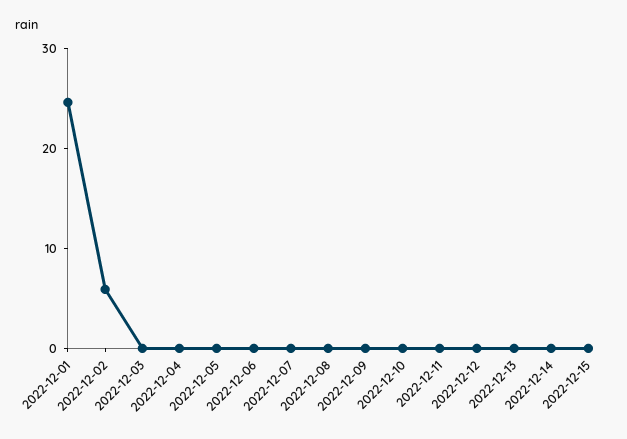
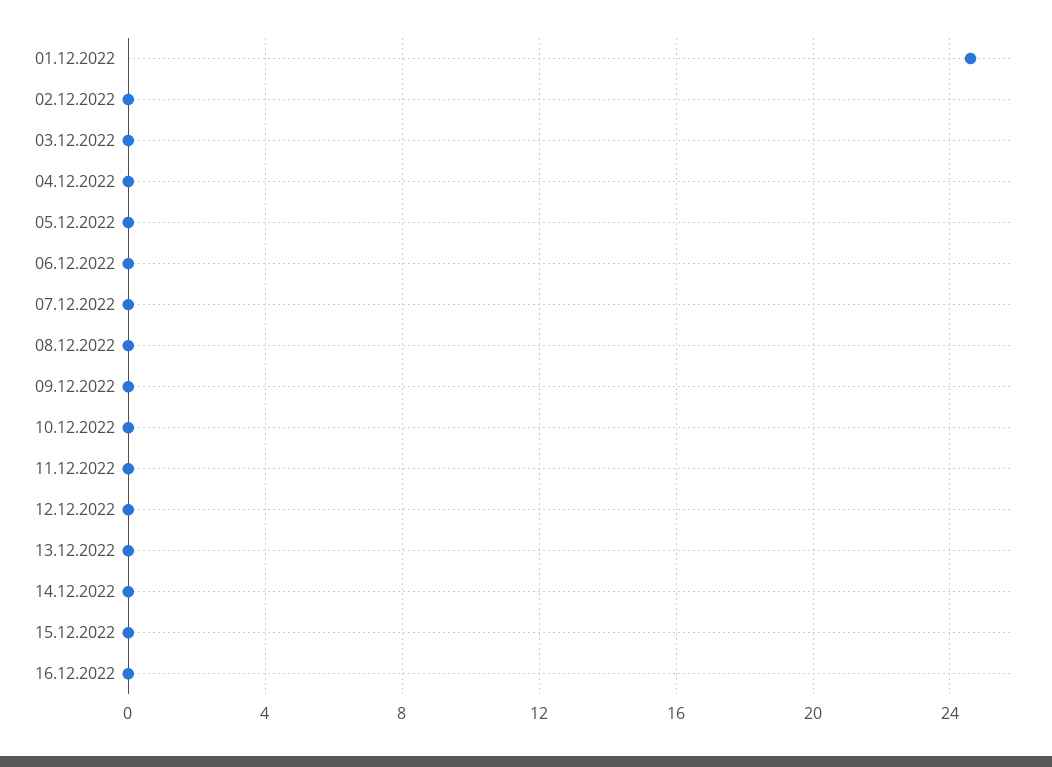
2022-12-02: 6 -> 0
16.12.2022: none -> 0

